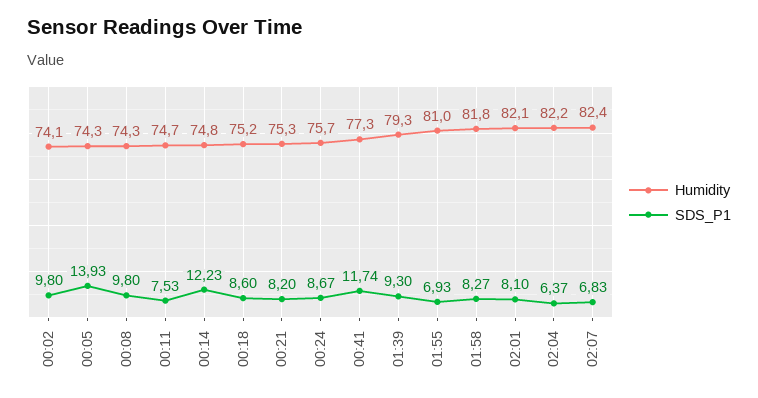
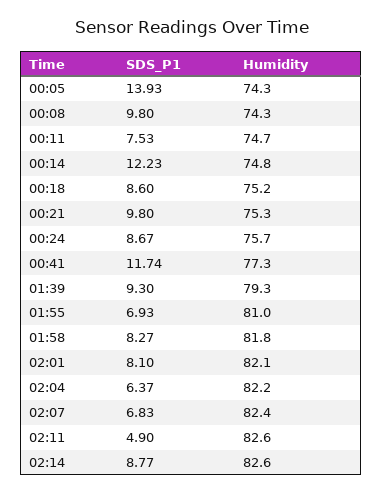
Humidity, 00:02: 74.1 -> none
SDS_P1, 00:02: 9.8 -> none
SDS_P1, 00:21: 8.2 -> 9.8
SDS_P1, 02:11: none -> 4.9
Humidity, 02:11: none -> 82.6
SDS_P1, 02:14: none -> 8.77
Humidity, 02:14: none -> 82.6

